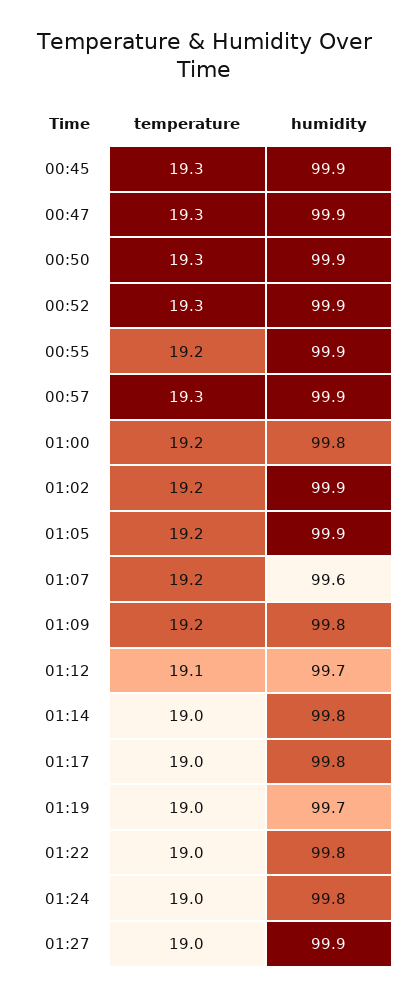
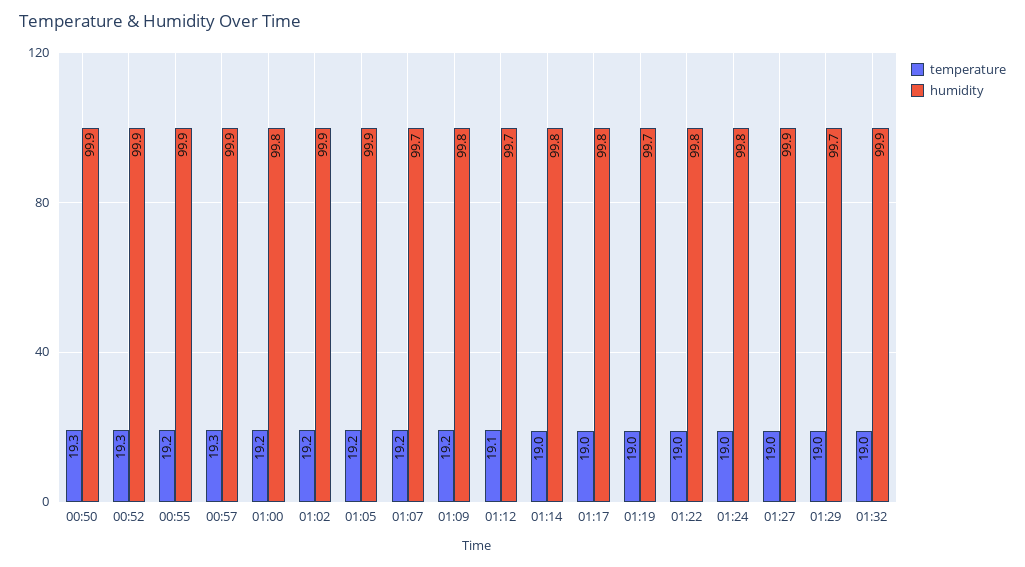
temperature, 00:45: 19.3 -> none
humidity, 00:45: 99.9 -> none
temperature, 00:47: 19.3 -> none
humidity, 00:47: 99.9 -> none
humidity, 01:07: 99.6 -> 99.7
temperature, 01:29: none -> 19
humidity, 01:29: none -> 99.7
temperature, 01:32: none -> 19
humidity, 01:32: none -> 99.9

